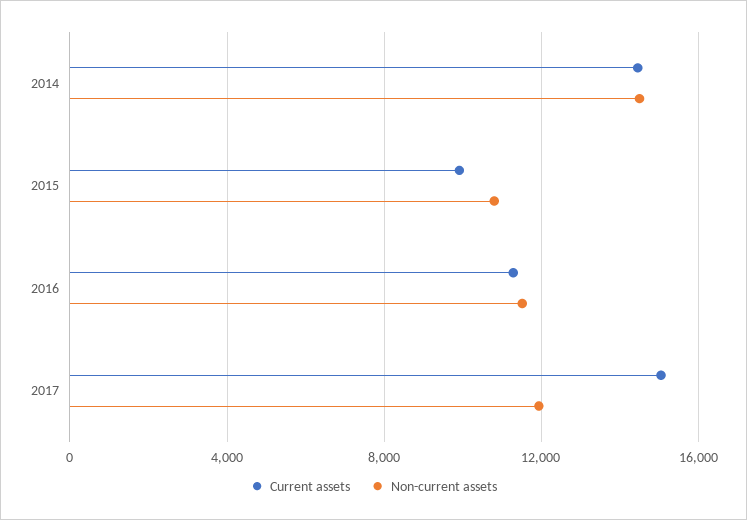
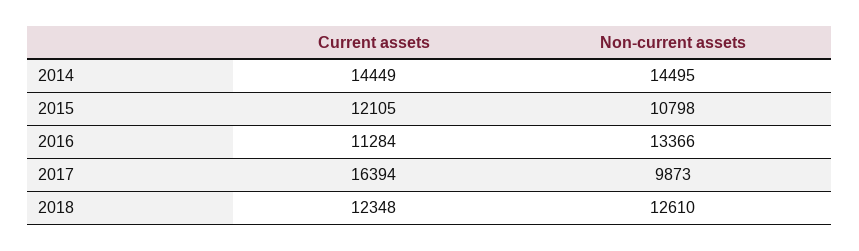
Current assets, 2015: 10000 -> 12105
Non-current assets, 2016: 11500 -> 13366
Current assets, 2017: 15000 -> 16394
Non-current assets, 2017: 12000 -> 9873
Current assets, 2018: none -> 12348
Non-current assets, 2018: none -> 12610

